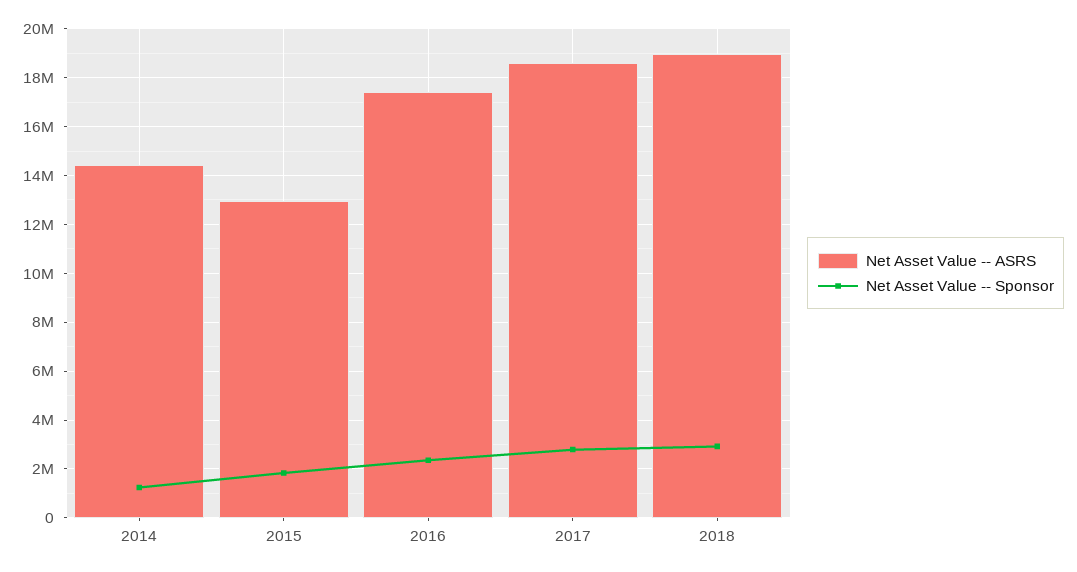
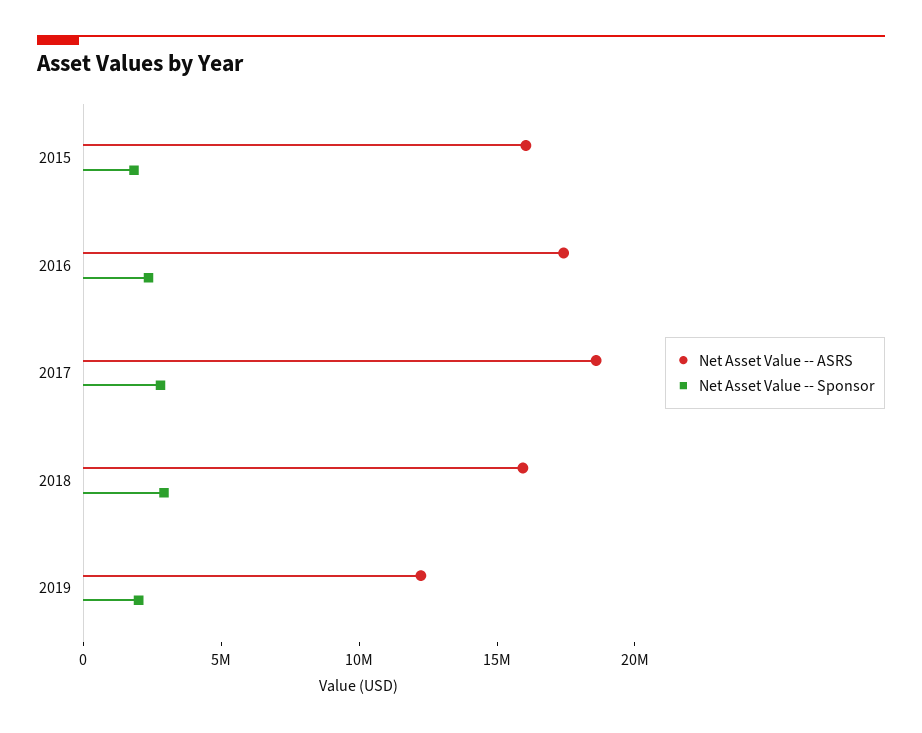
Net Asset Value -- ASRS, 2014: 14500000 -> none
Net Asset Value -- Sponsor, 2014: 1250000 -> none
Net Asset Value -- ASRS, 2015: 13000000 -> 16000000
Net Asset Value -- ASRS, 2018: 19000000 -> 16000000
Net Asset Value -- ASRS, 2019: none -> 12000000
Net Asset Value -- Sponsor, 2019: none -> 2000000

